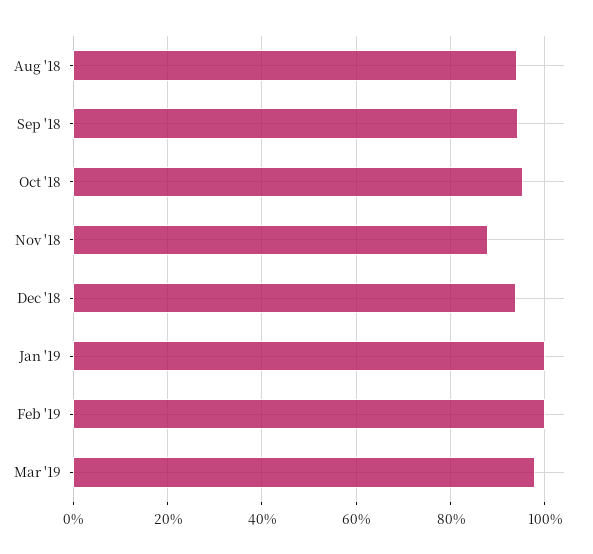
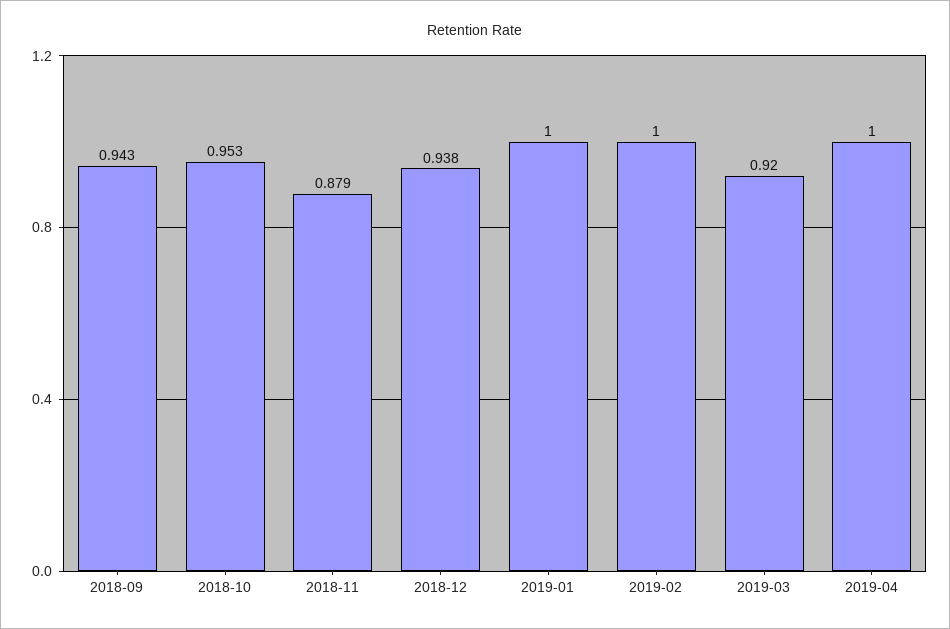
Aug '18: 0.94 -> none
Mar '19: 0.98 -> 0.92
2019-04: none -> 1

